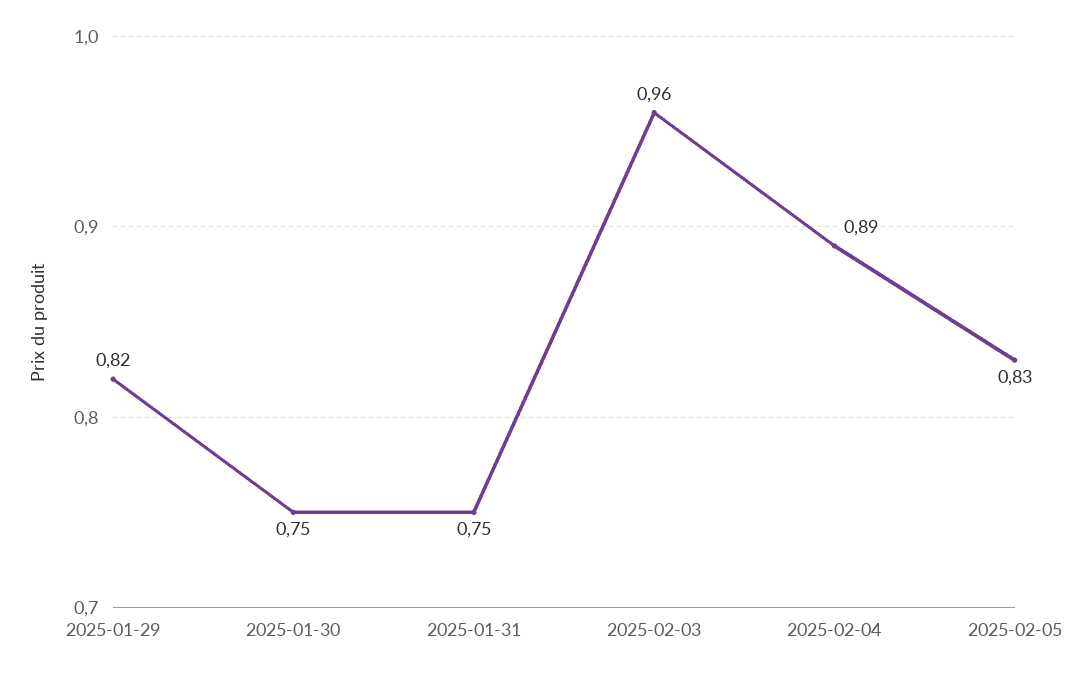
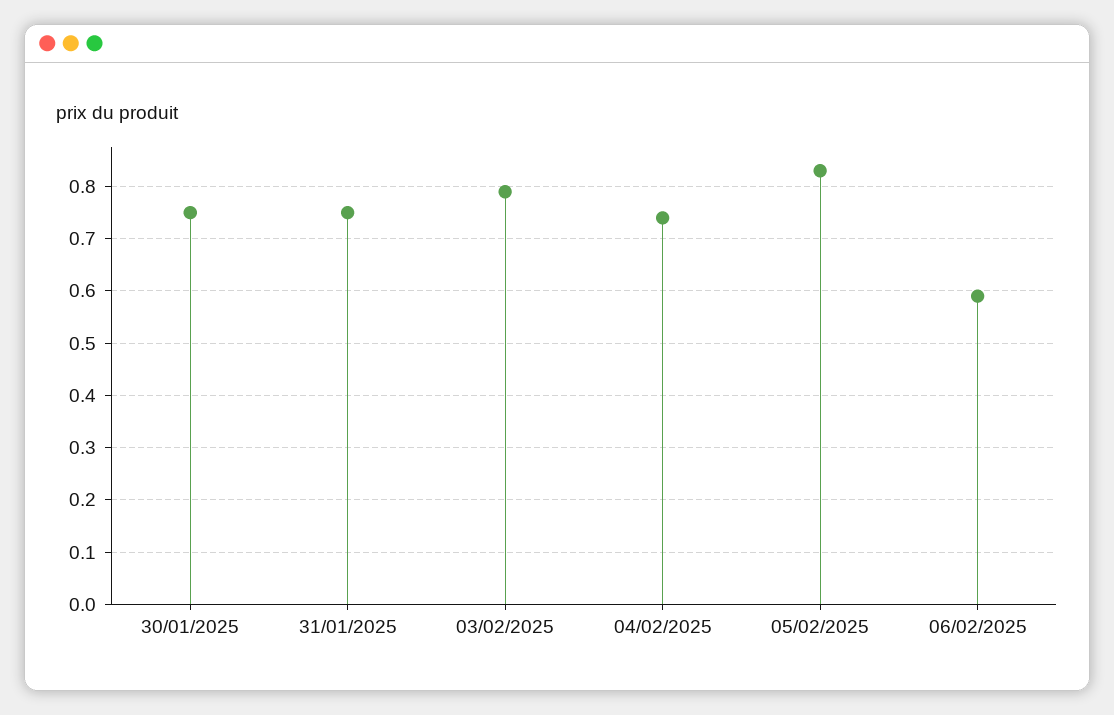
2025-01-29: 0.82 -> none
2025-02-03: 0.96 -> 0.8
2025-02-04: 0.89 -> 0.75
06/02/2025: none -> 0.6

